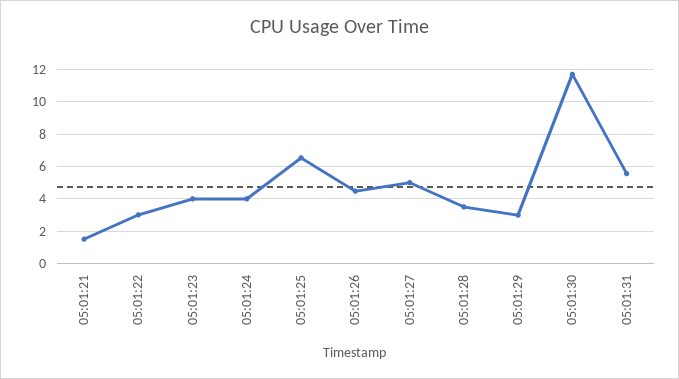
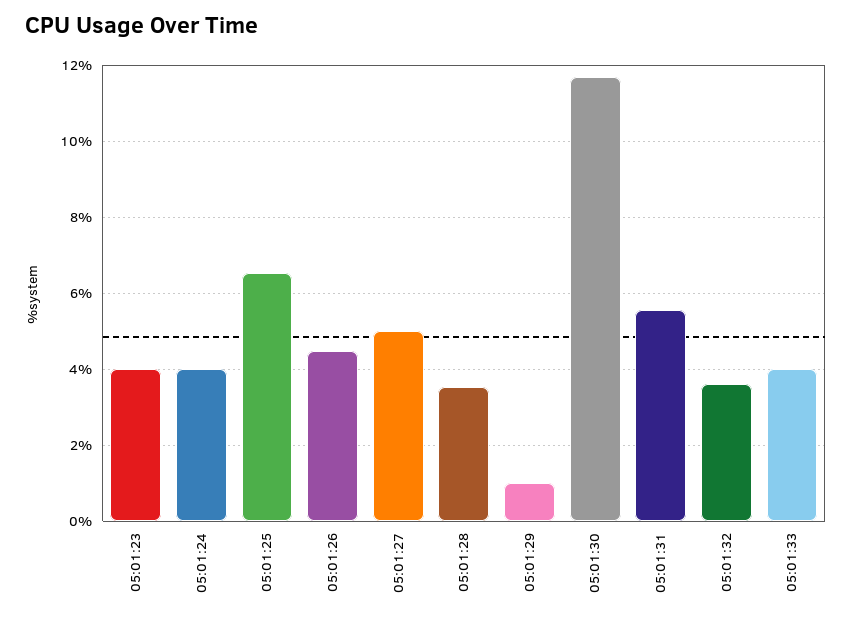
05:01:21: 1.5 -> none
05:01:22: 3 -> none
05:01:29: 3 -> 1
05:01:32: none -> 3.6
05:01:33: none -> 4

